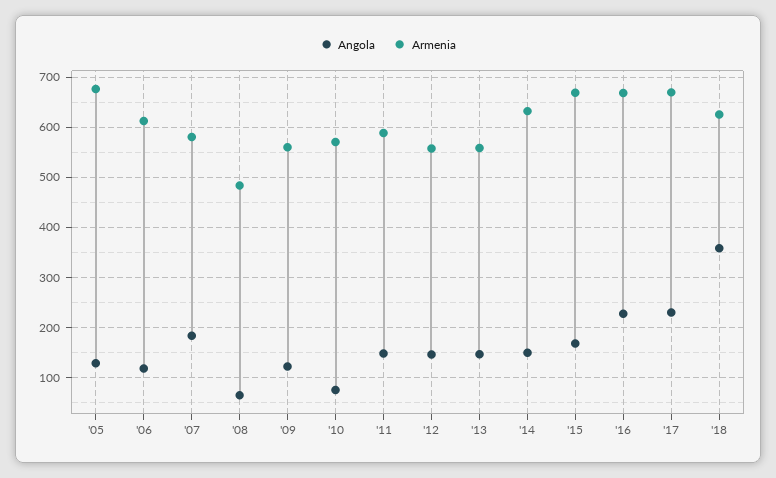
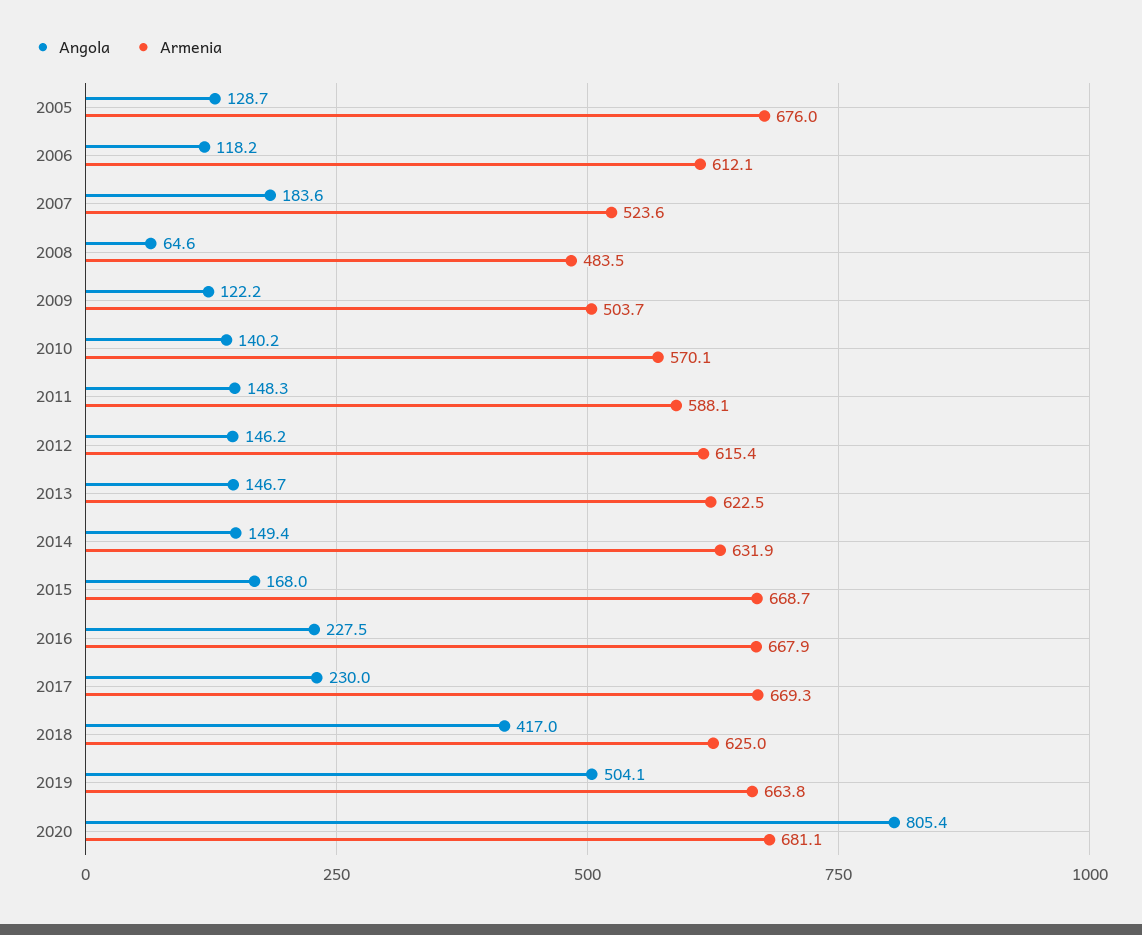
Armenia, '07: 580 -> 523.6
Armenia, '09: 560 -> 503.7
Angola, '10: 80 -> 140.2
Armenia, '12: 560 -> 615.4
Armenia, '13: 560 -> 622.5
Angola, '18: 360 -> 417
Angola, 2019: none -> 504.1
Armenia, 2019: none -> 663.8
Angola, 2020: none -> 805.4
Armenia, 2020: none -> 681.1

